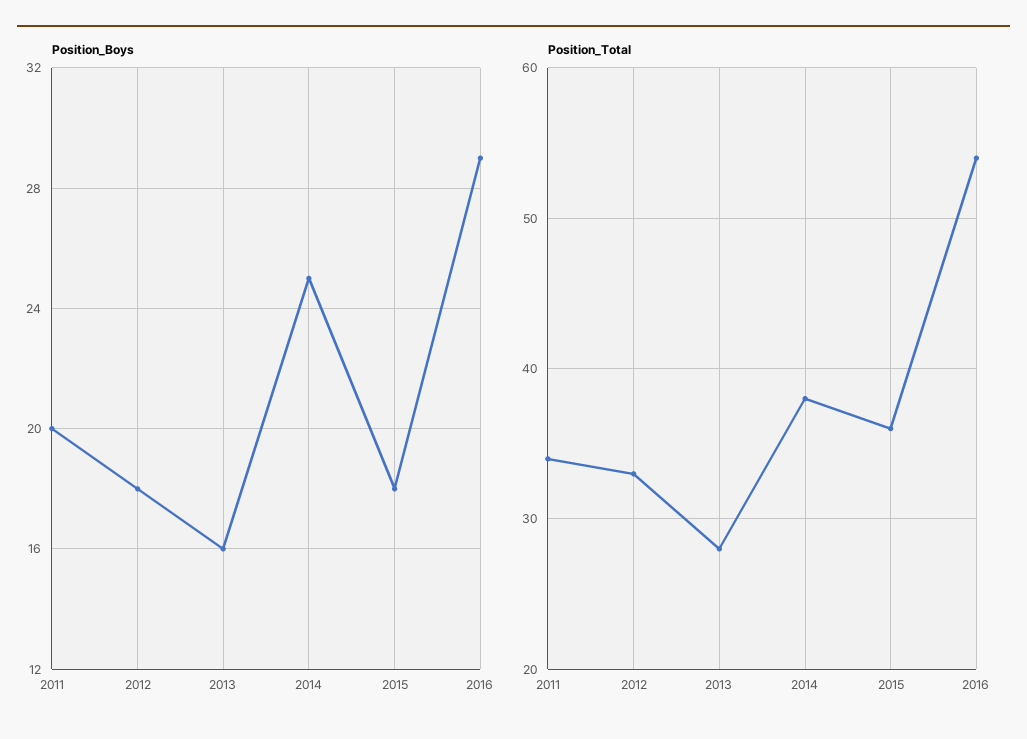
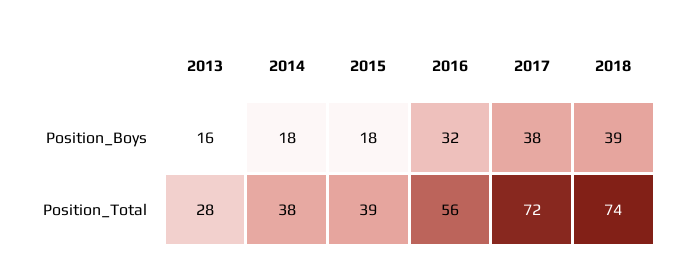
Position_Boys, 2011: 20 -> none
Position_Boys, 2012: 18 -> none
Position_Boys, 2014: 25 -> 18
Position_Boys, 2016: 29 -> 32
Position_Total, 2011: 34 -> none
Position_Total, 2012: 33 -> none
Position_Total, 2015: 36 -> 39
Position_Total, 2016: 54 -> 56
Position_Boys, 2017: none -> 38
Position_Boys, 2018: none -> 39
Position_Total, 2017: none -> 72
Position_Total, 2018: none -> 74

